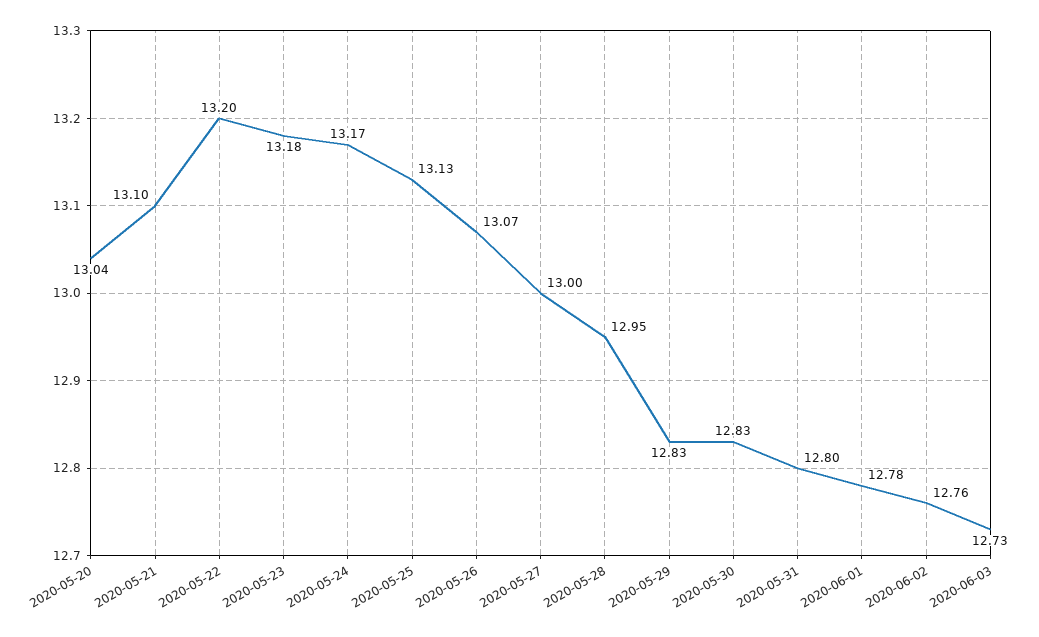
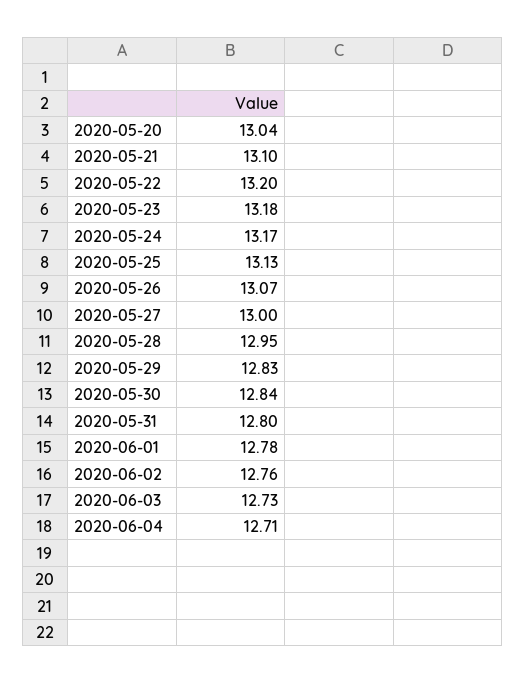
2020-05-30: 12.83 -> 12.84
2020-06-04: none -> 12.71

